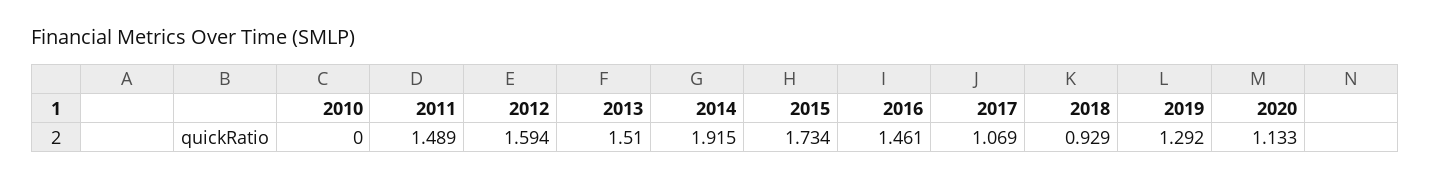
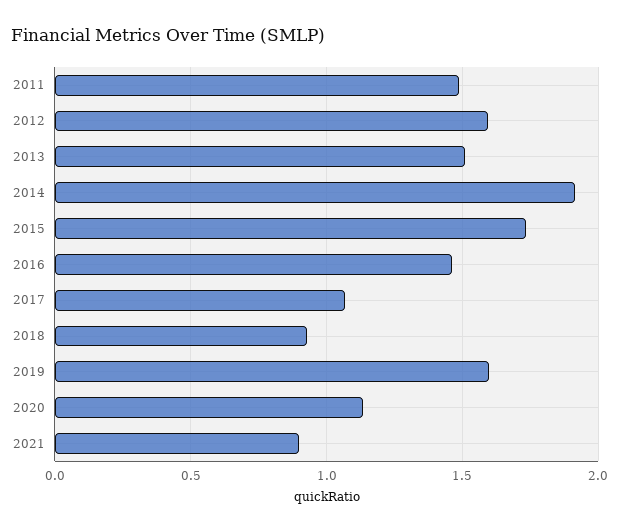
2010: 0 -> none
2019: 1.292 -> 1.6
2021: none -> 0.9

